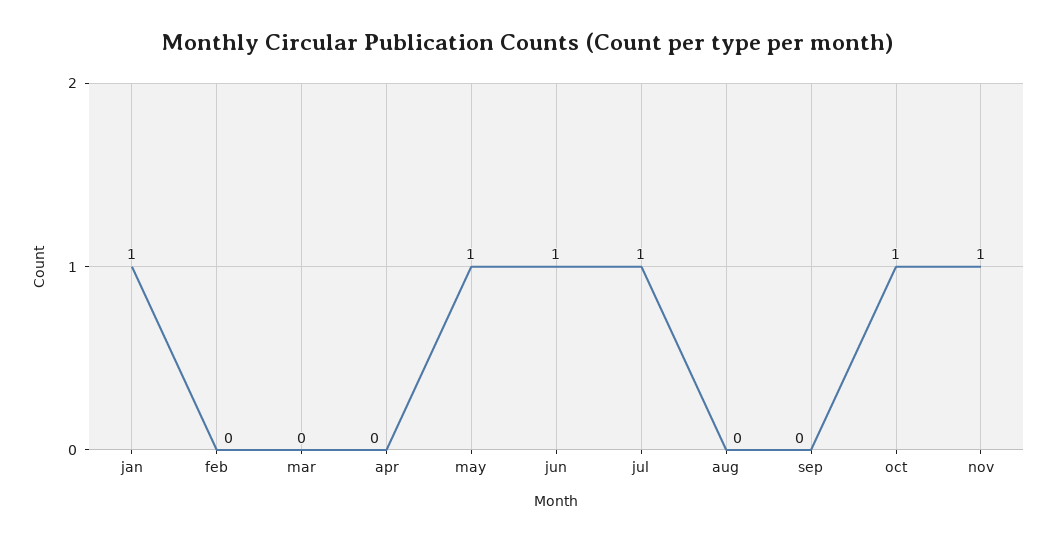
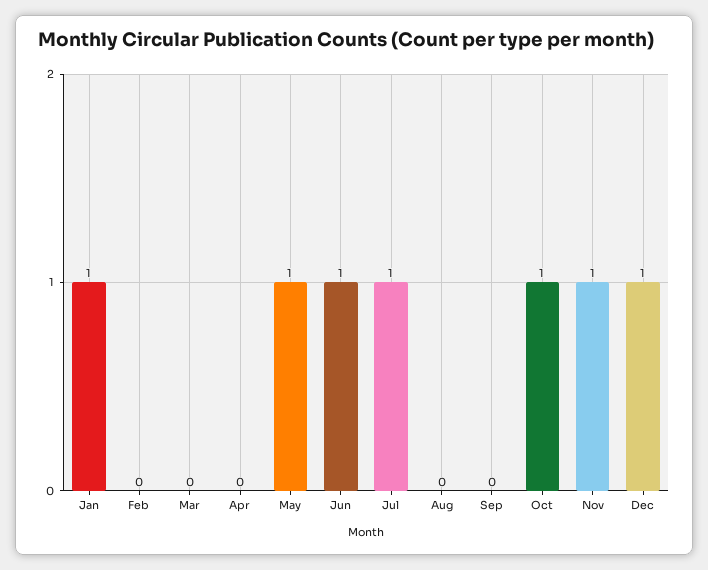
Dec: none -> 1

